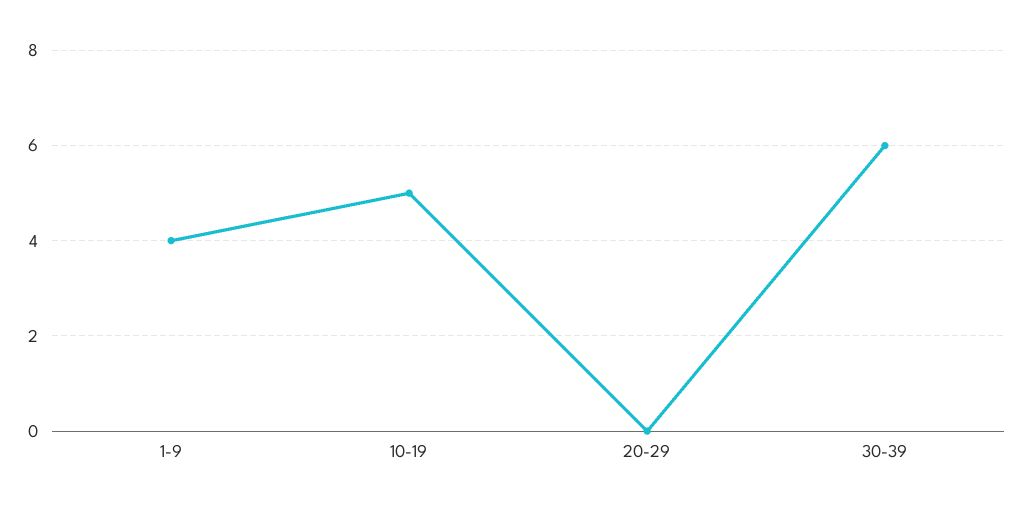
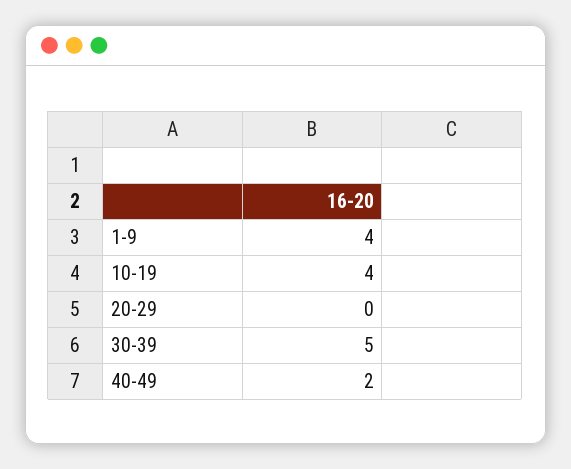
10-19: 5 -> 4
30-39: 6 -> 5
40-49: none -> 2

